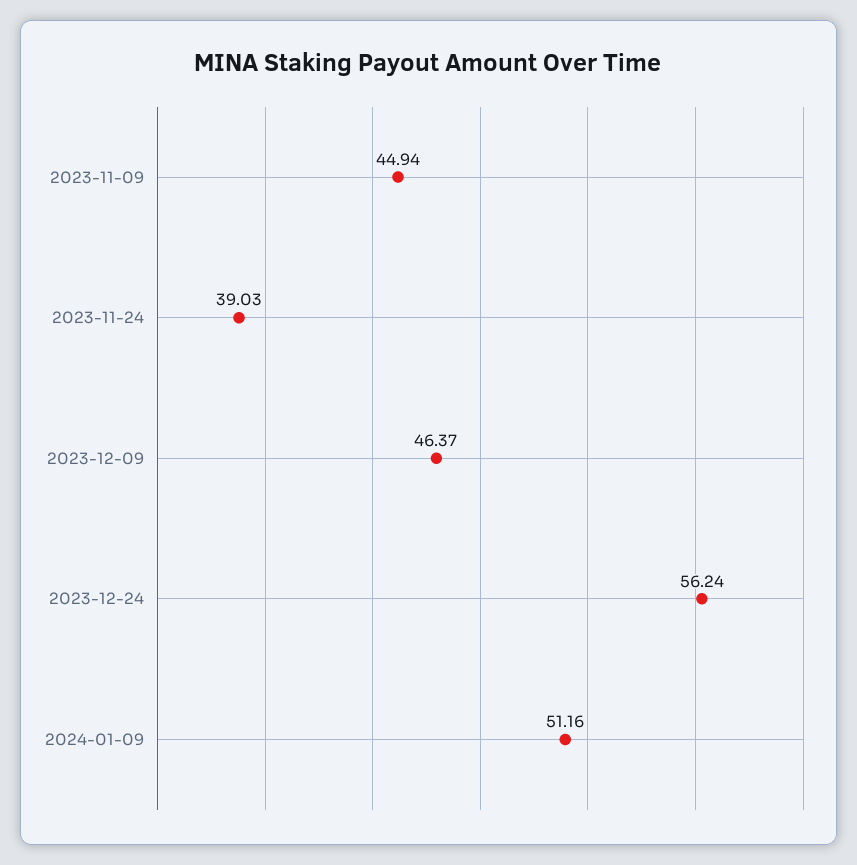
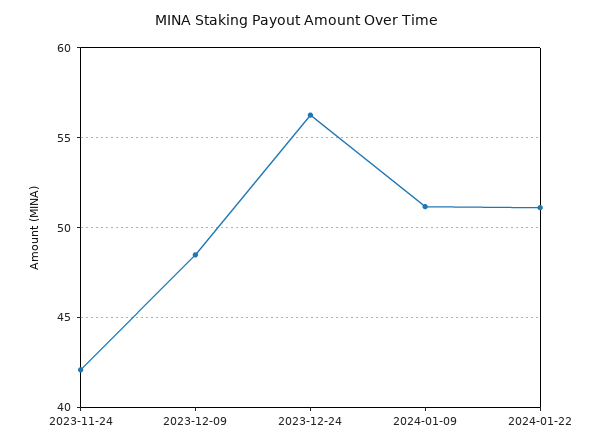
2023-11-09: 44.94 -> none
2023-11-24: 39.03 -> 42
2023-12-09: 46.37 -> 48.5
2024-01-22: none -> 51

